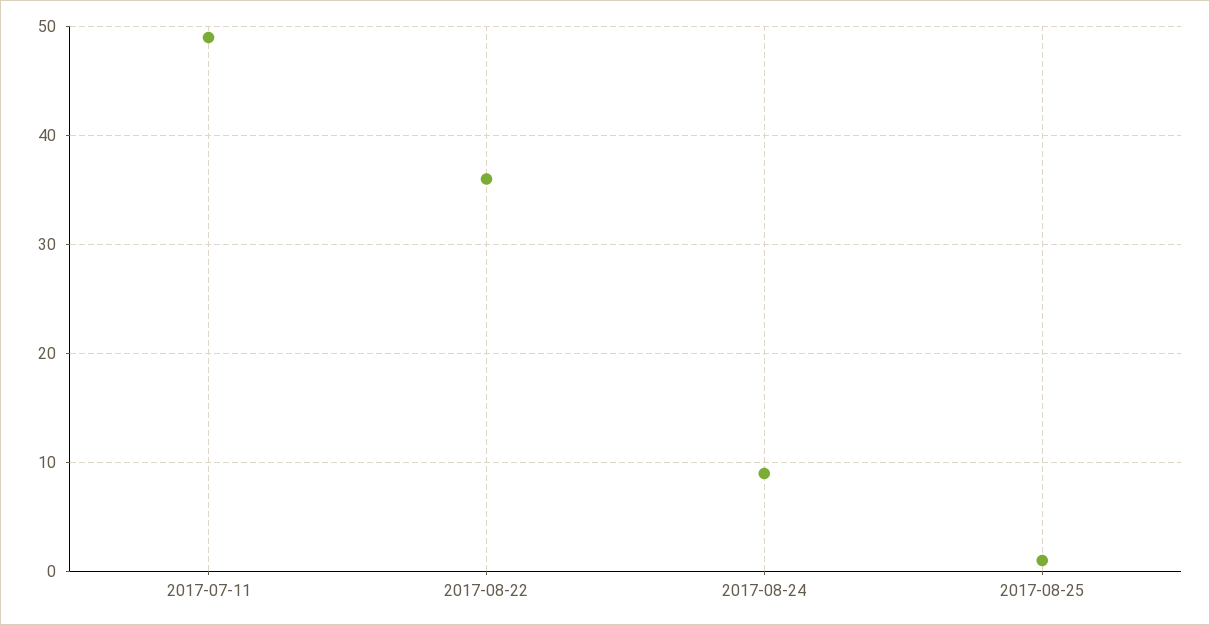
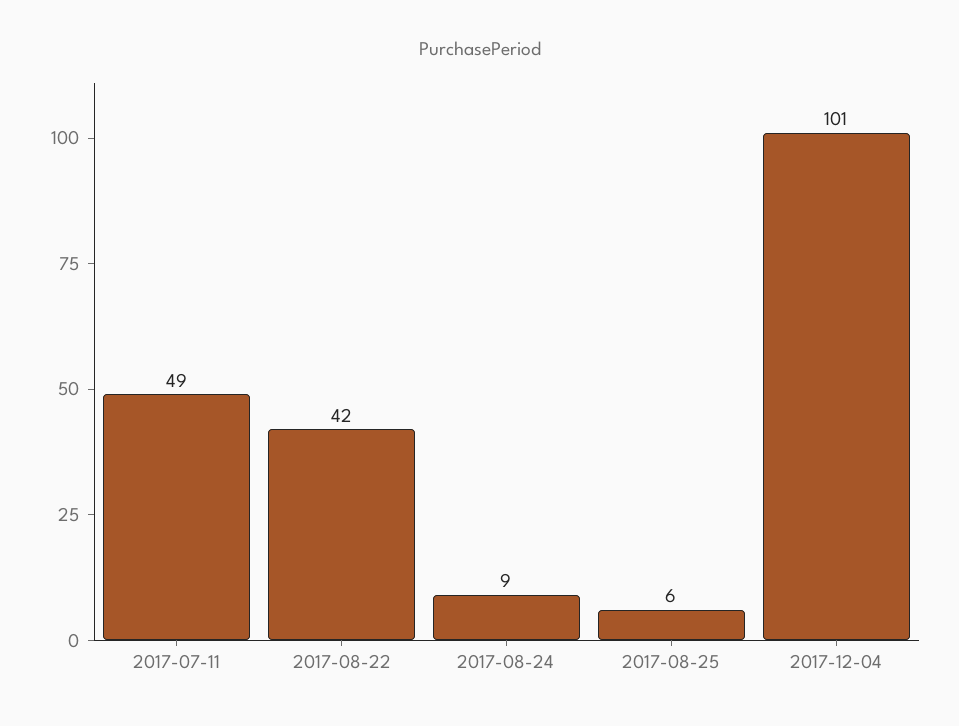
2017-08-22: 36 -> 42
2017-08-25: 1 -> 6
2017-12-04: none -> 101

